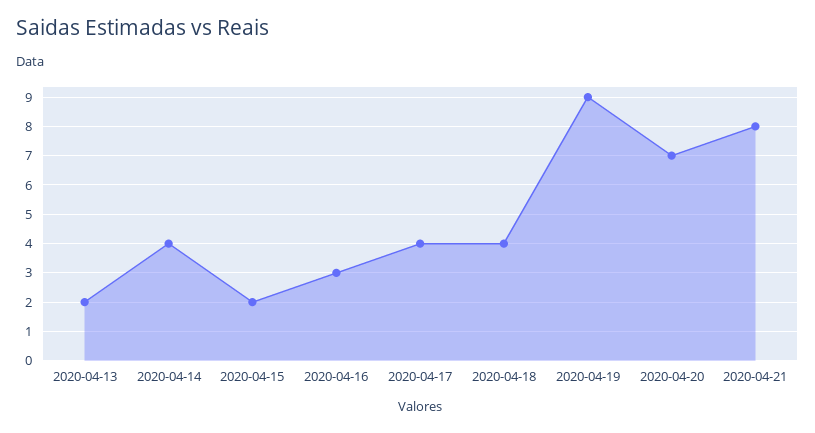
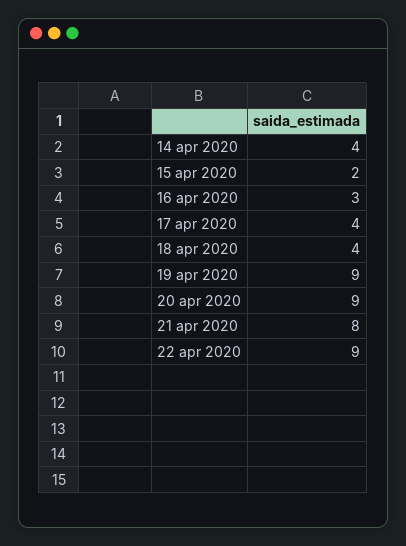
2020-04-13: 2 -> none
2020-04-20: 7 -> 9
22 apr 2020: none -> 9

